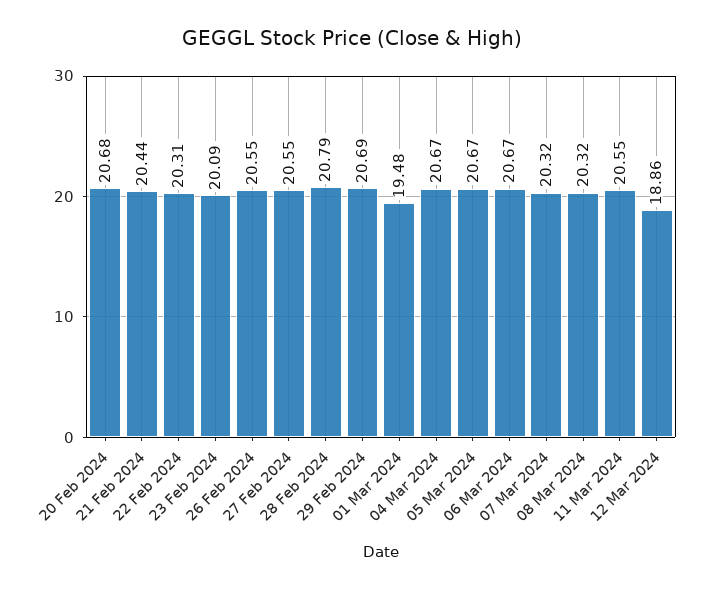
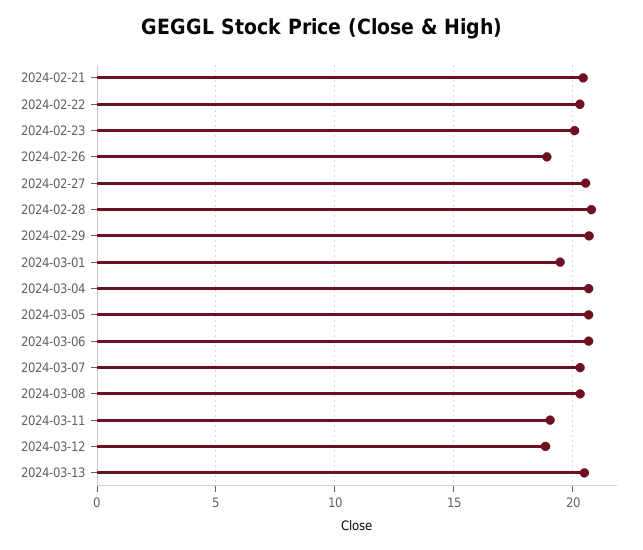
20 Feb 2024: 20.68 -> none
26 Feb 2024: 20.55 -> 19
11 Mar 2024: 20.55 -> 19
2024-03-13: none -> 20.5

